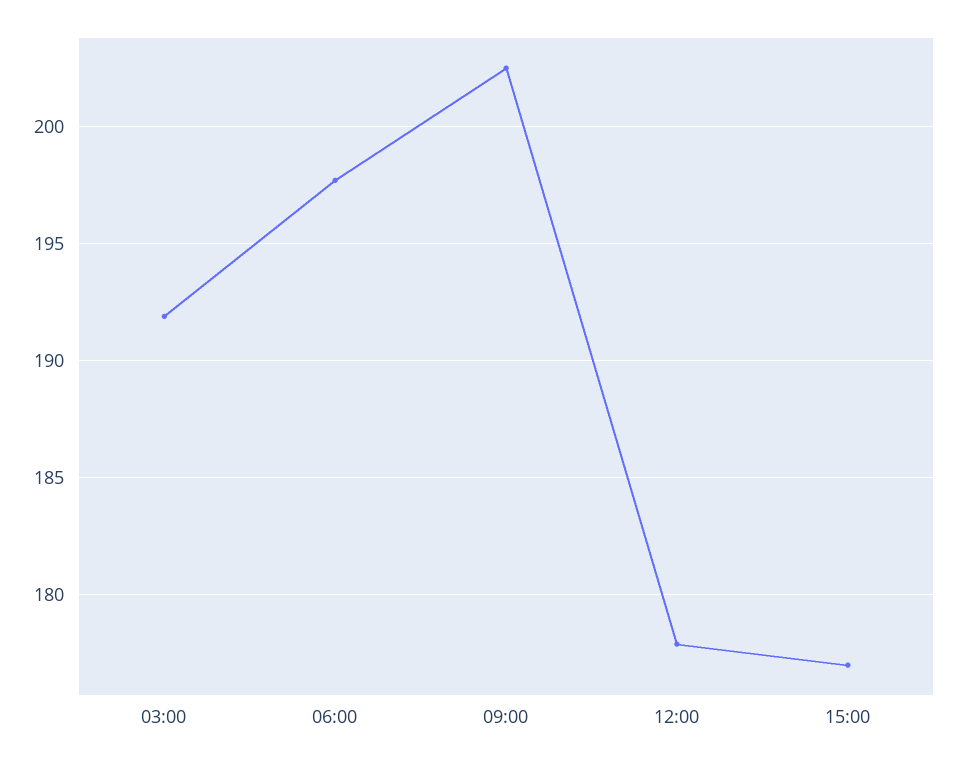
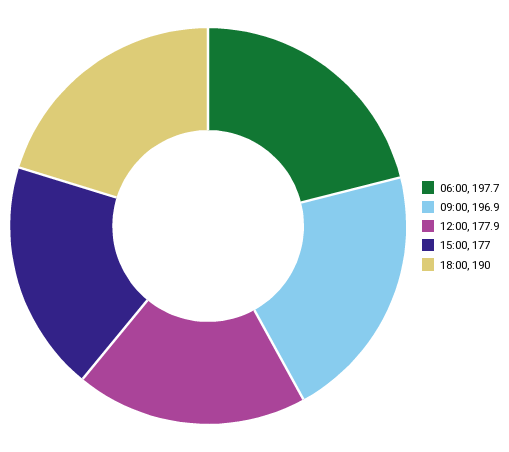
03:00: 192 -> none
09:00: 202.5 -> 196.9
18:00: none -> 190

